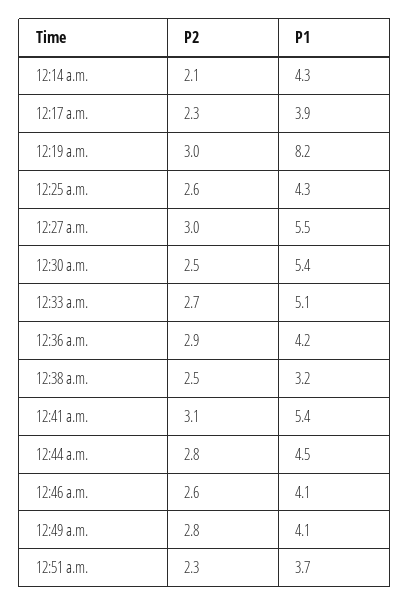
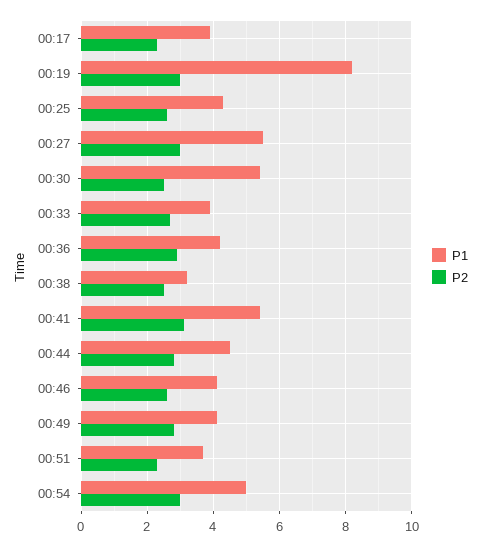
P2, 12:14 a.m.: 2.1 -> none
P1, 12:14 a.m.: 4.3 -> none
P1, 12:33 a.m.: 5.1 -> 4
P1, 00:54: none -> 5
P2, 00:54: none -> 3

